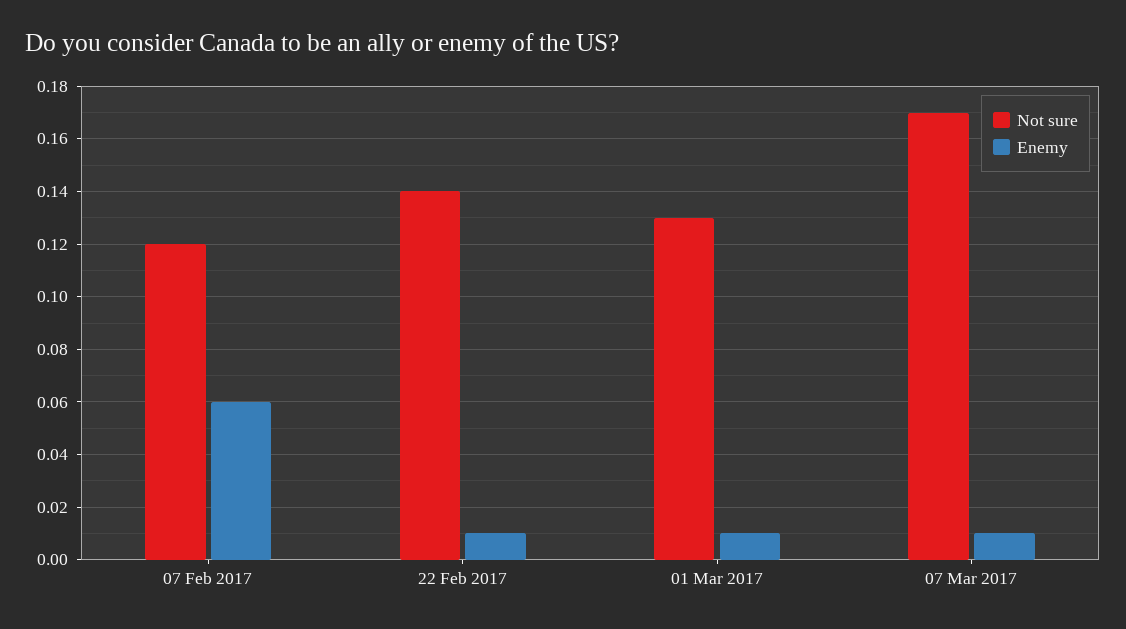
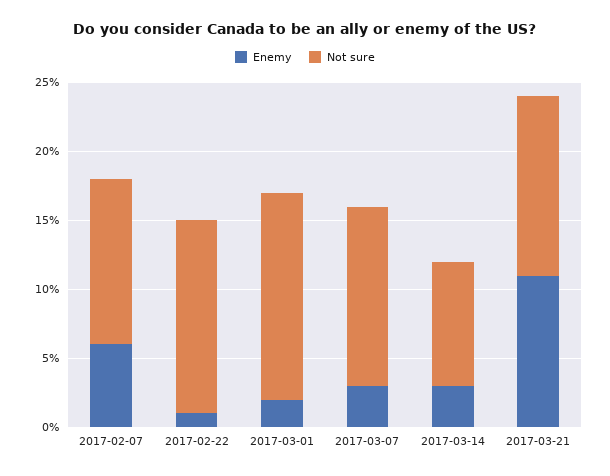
Not sure, 01 Mar 2017: 0.13 -> 0.15
Enemy, 01 Mar 2017: 0.01 -> 0.02
Not sure, 07 Mar 2017: 0.17 -> 0.13
Enemy, 07 Mar 2017: 0.01 -> 0.03
Enemy, 2017-03-14: none -> 0.03
Not sure, 2017-03-14: none -> 0.09
Enemy, 2017-03-21: none -> 0.11
Not sure, 2017-03-21: none -> 0.13

